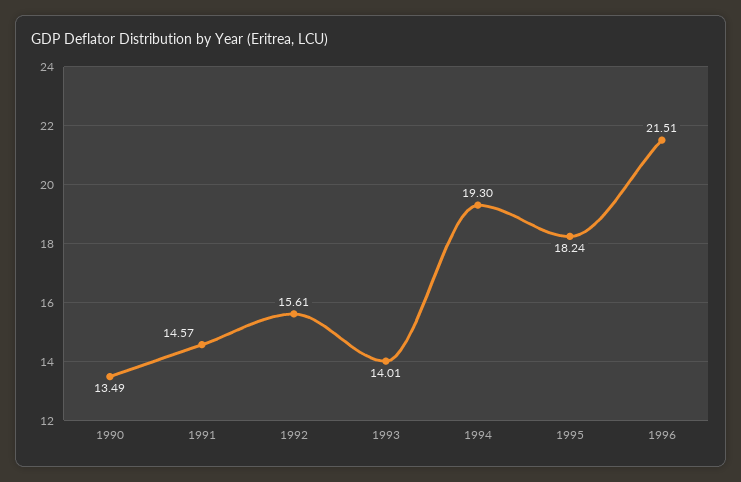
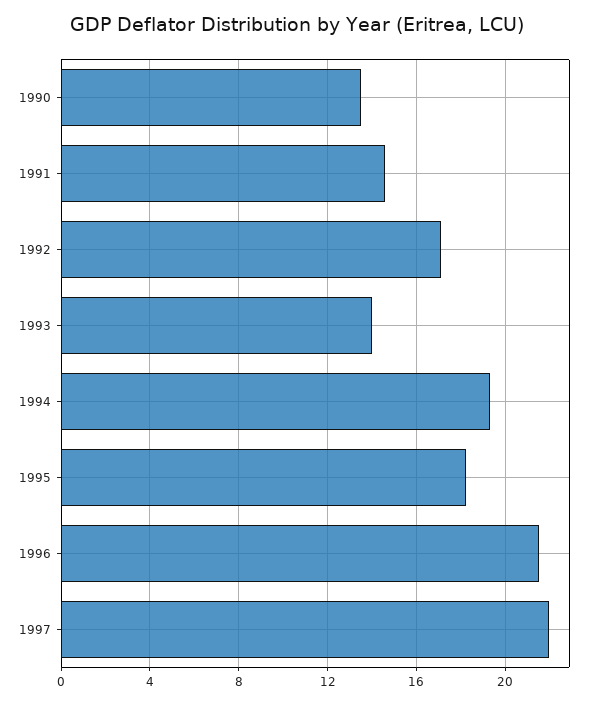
1992: 15.61 -> 17
1997: none -> 22

